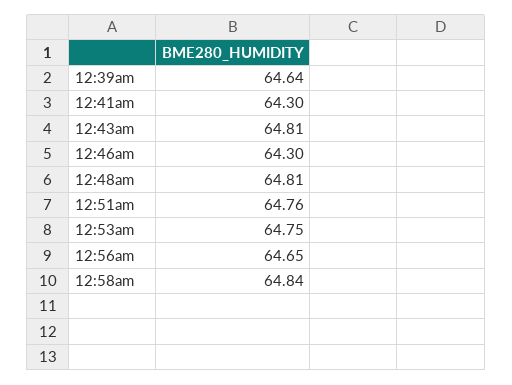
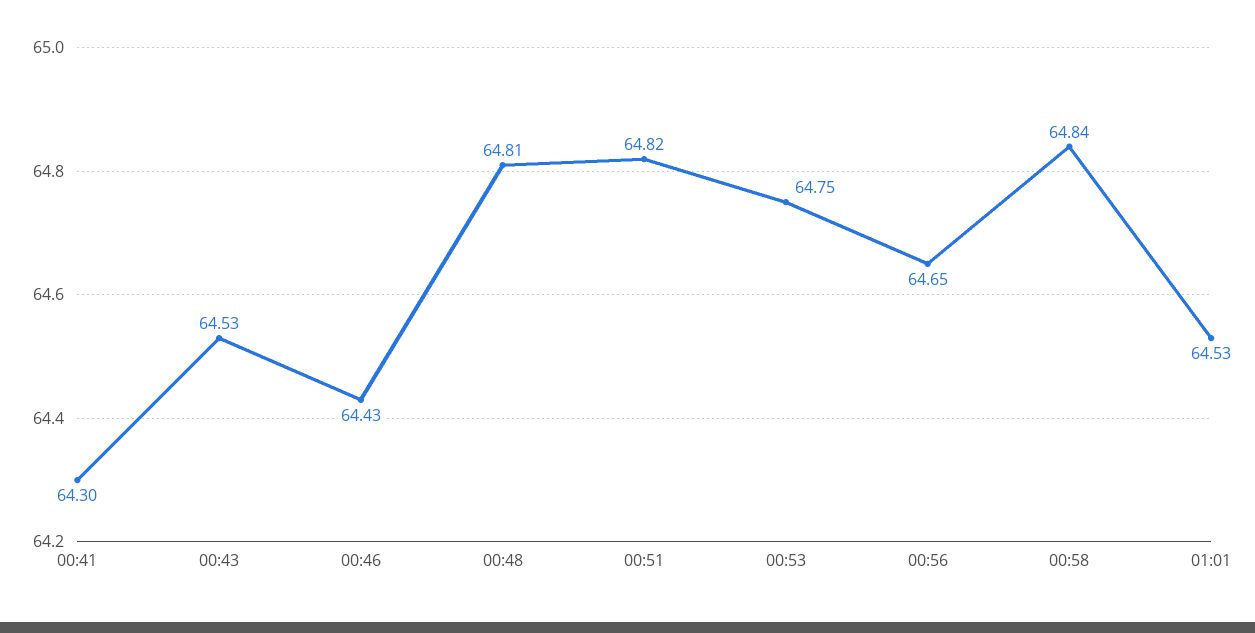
12:39am: 64.64 -> none
12:43am: 64.81 -> 64.53
12:46am: 64.3 -> 64.43
12:51am: 64.76 -> 64.82
01:01: none -> 64.53

